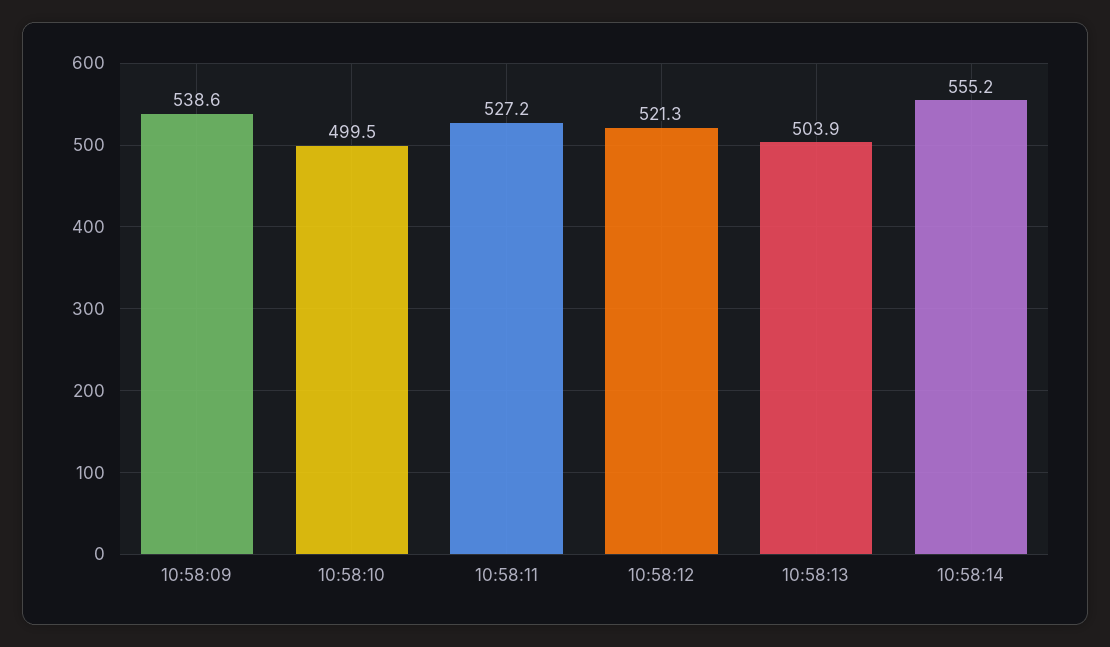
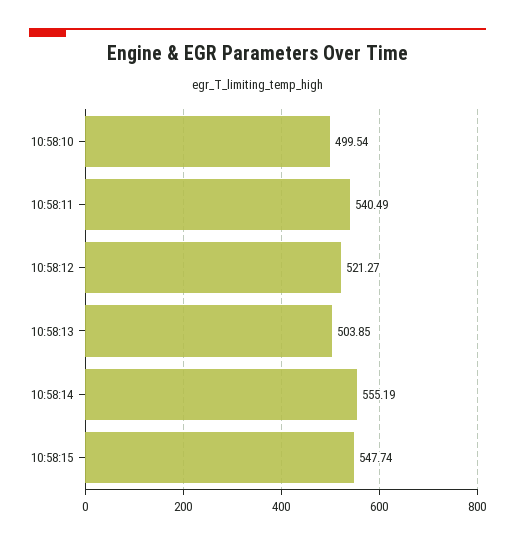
10:58:09: 538.6 -> none
10:58:11: 527.2 -> 540.49
10:58:15: none -> 547.74

